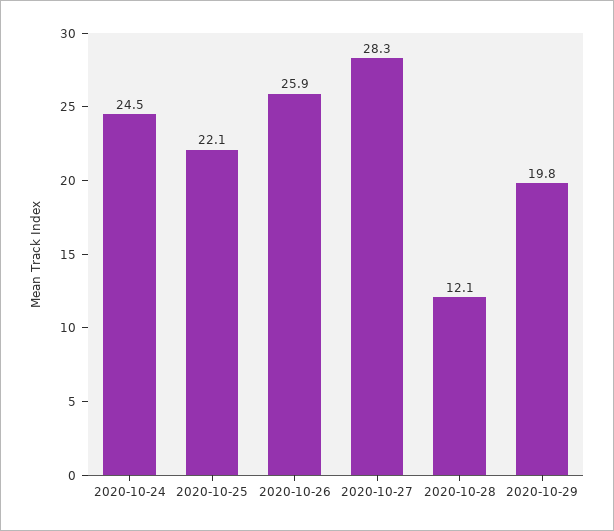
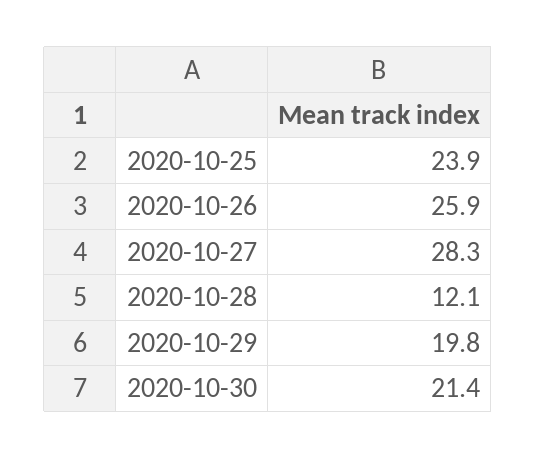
2020-10-24: 24.5 -> none
2020-10-25: 22.1 -> 23.9
2020-10-30: none -> 21.4

